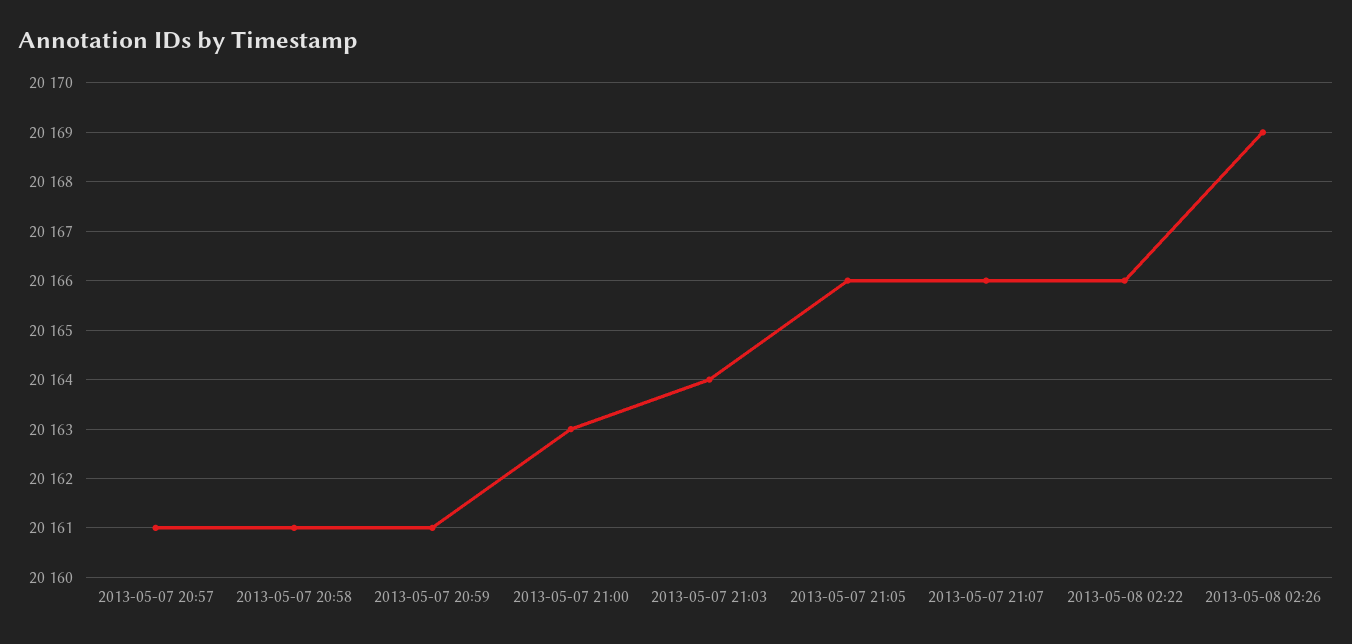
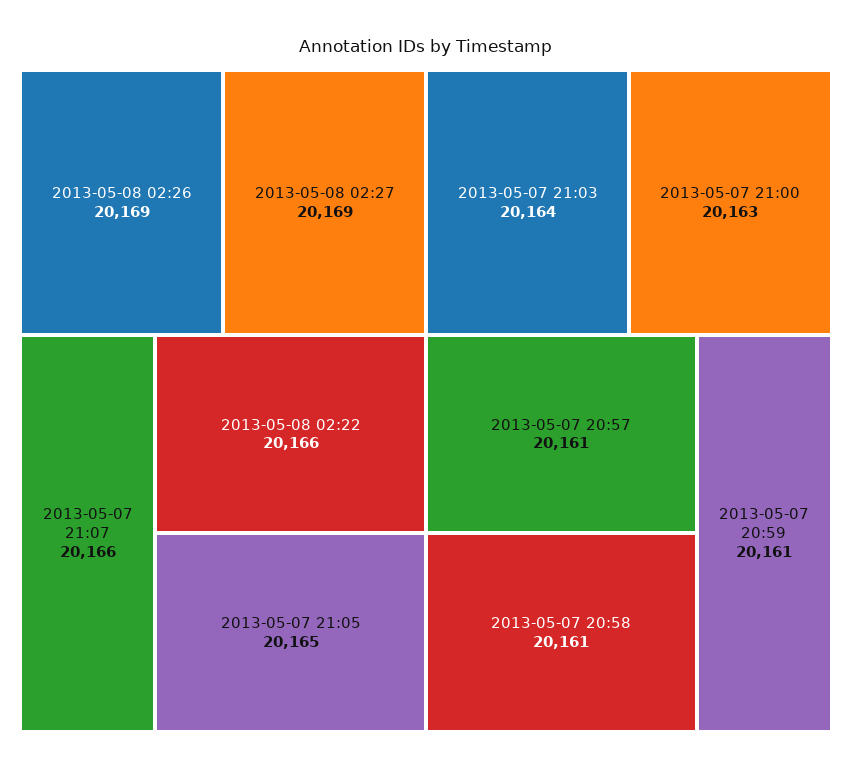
2013-05-07 21:05: 20166 -> 20165
2013-05-08 02:27: none -> 20169

